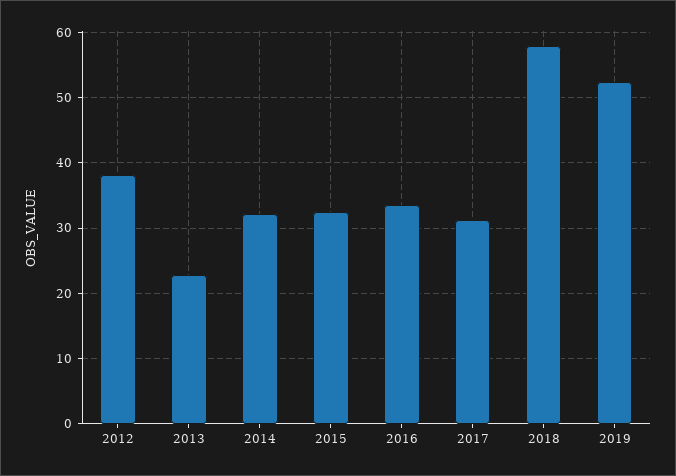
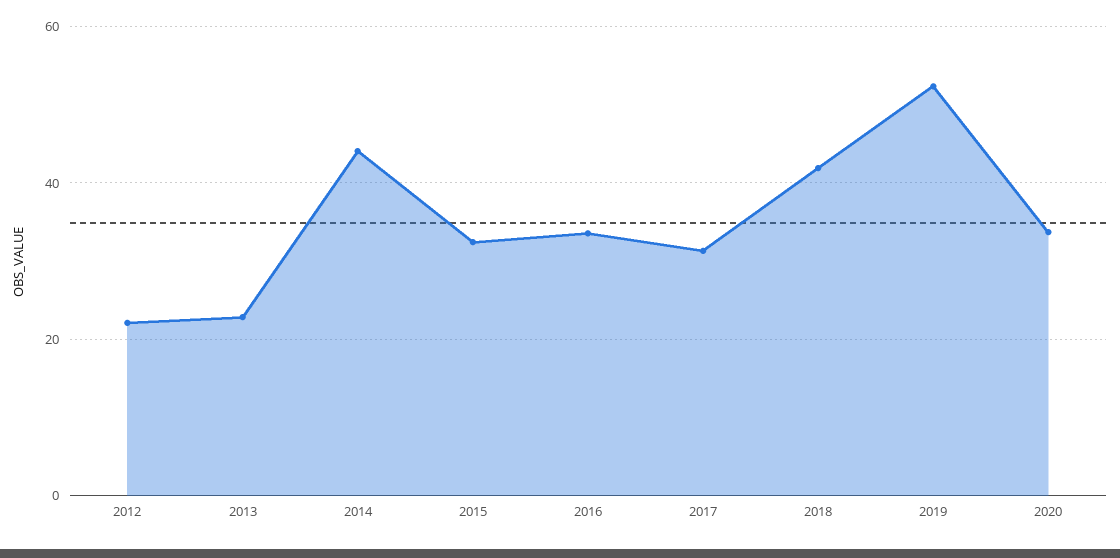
2012: 38 -> 22
2014: 32 -> 44
2018: 58 -> 42
2020: none -> 34

